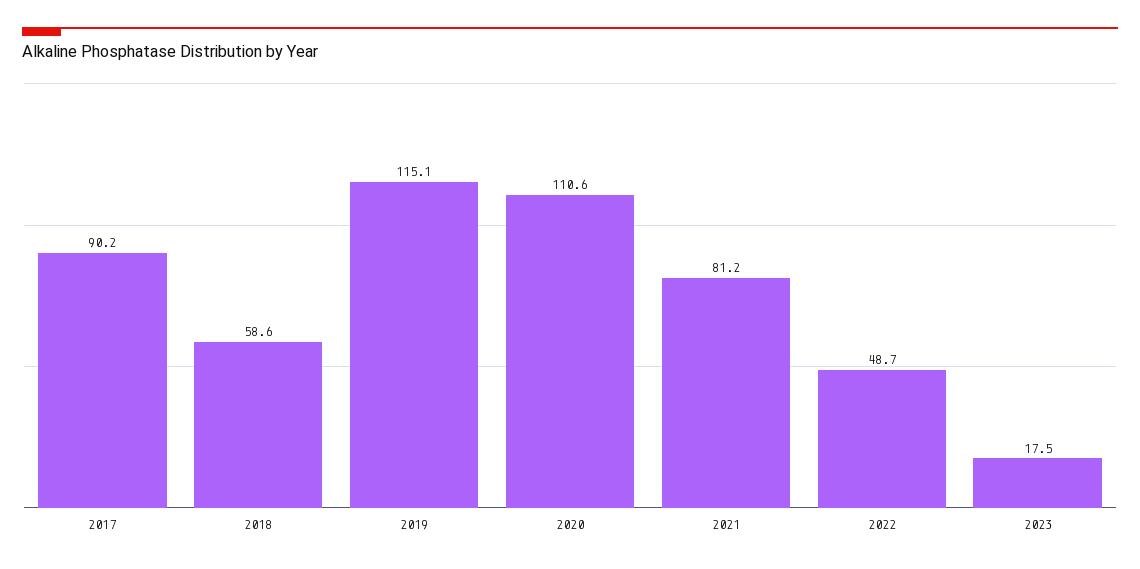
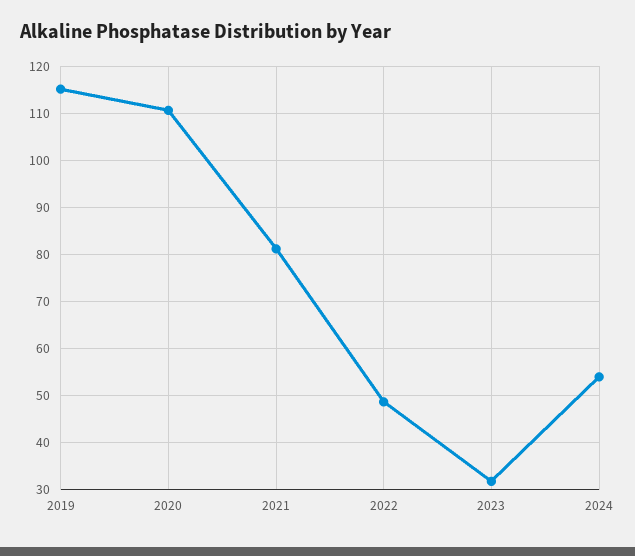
2017: 90.2 -> none
2018: 58.6 -> none
2023: 17.5 -> 32
2024: none -> 54

